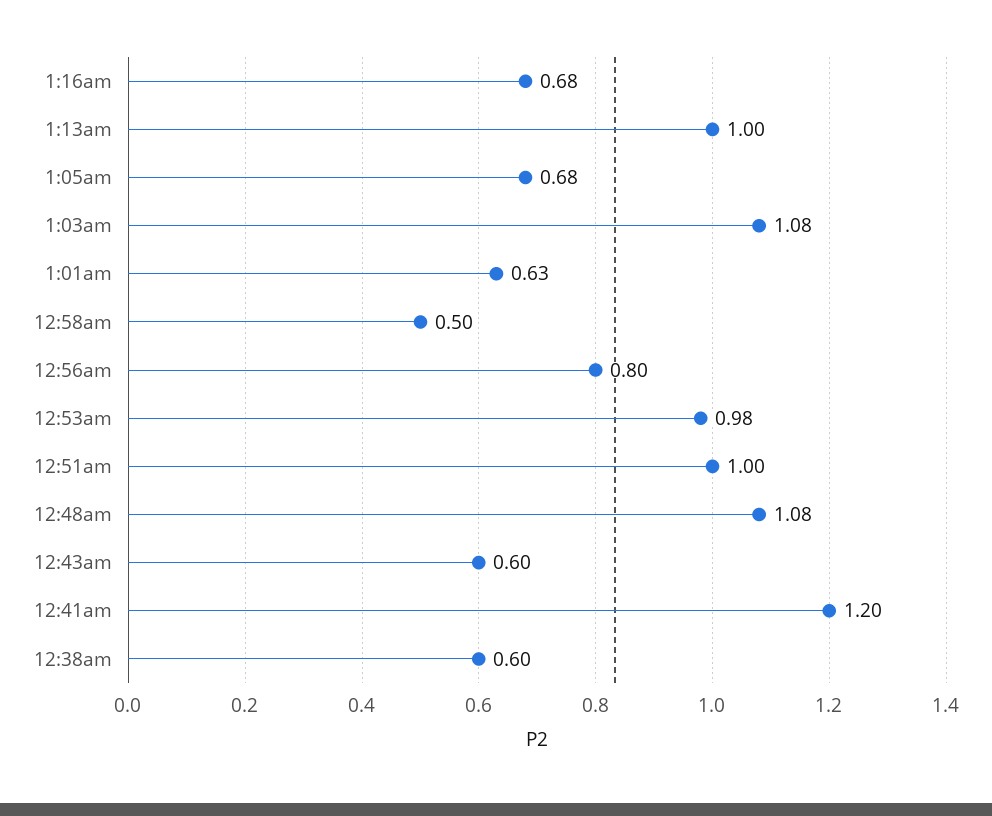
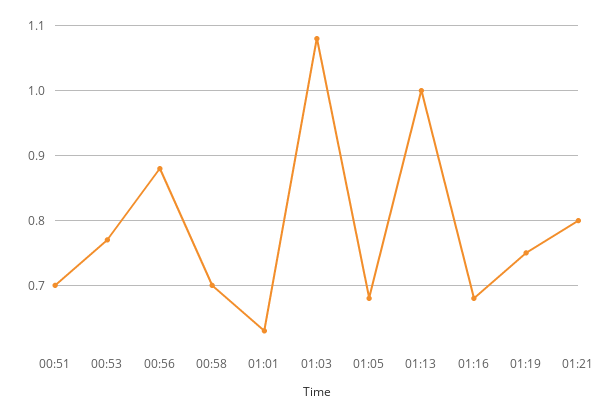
12:58am: 0.5 -> 0.7
12:56am: 0.8 -> 0.88
12:53am: 0.98 -> 0.77
12:51am: 1 -> 0.7
12:48am: 1.08 -> none
12:43am: 0.6 -> none
12:41am: 1.2 -> none
12:38am: 0.6 -> none
01:19: none -> 0.75
01:21: none -> 0.8

